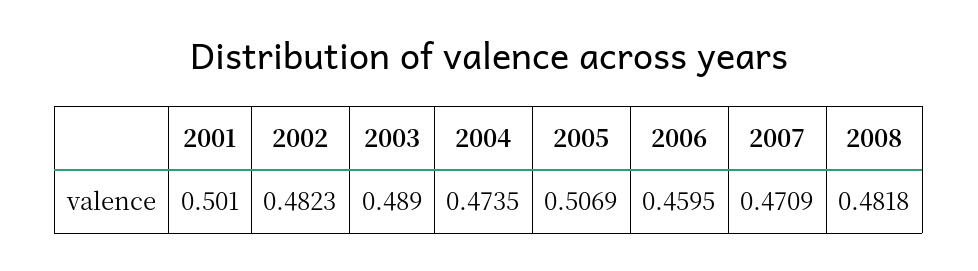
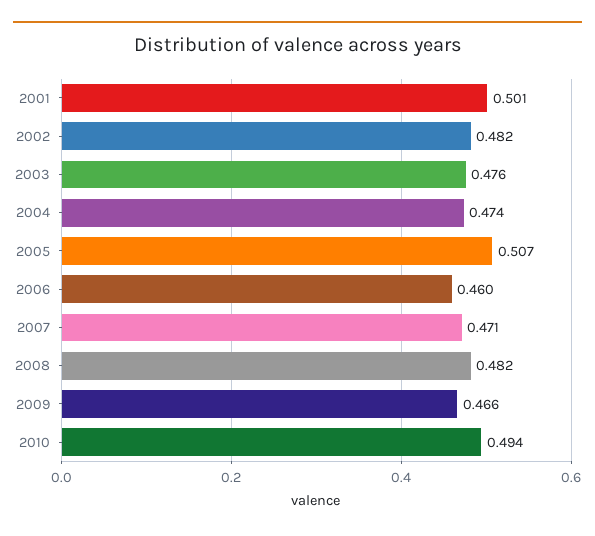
2003: 0.489 -> 0.476
2009: none -> 0.466
2010: none -> 0.494

